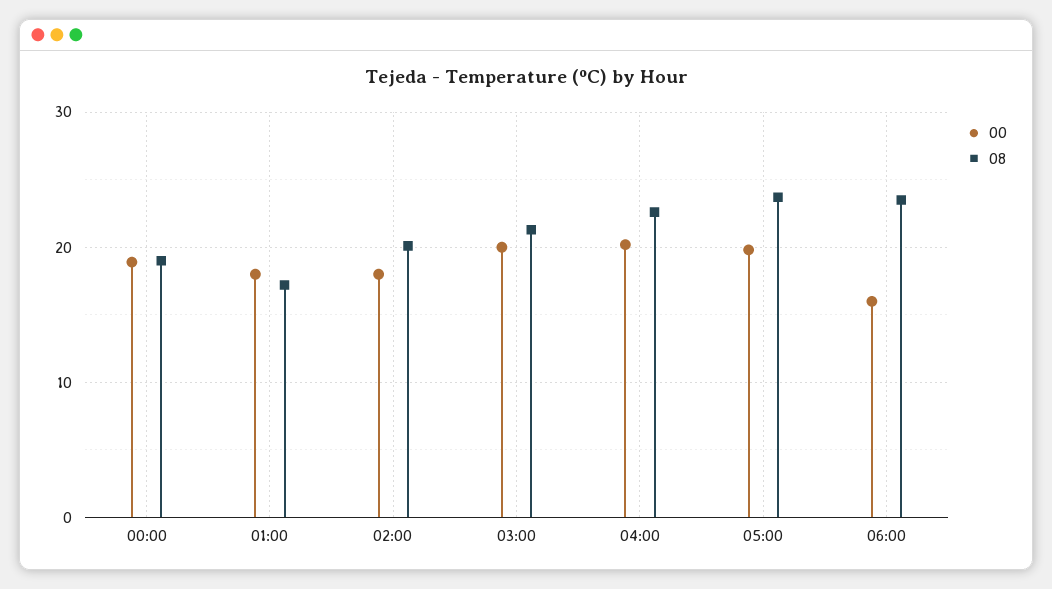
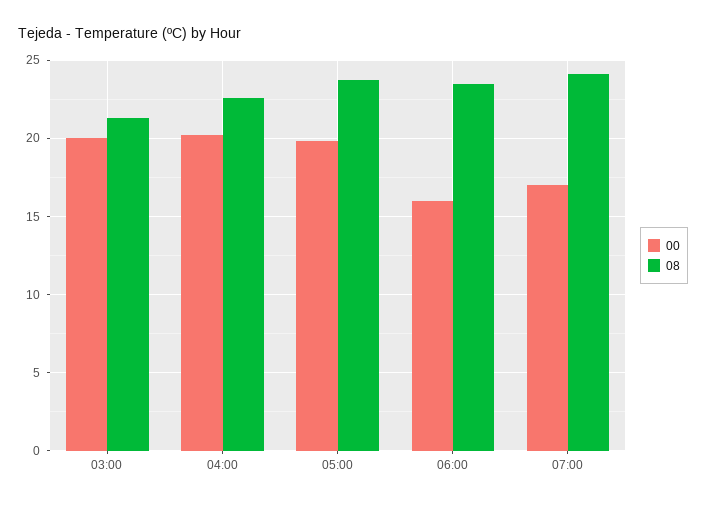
00, 00:00: 19 -> none
08, 00:00: 19 -> none
00, 01:00: 18 -> none
08, 01:00: 17 -> none
00, 02:00: 18 -> none
08, 02:00: 20 -> none
00, 07:00: none -> 17
08, 07:00: none -> 24

